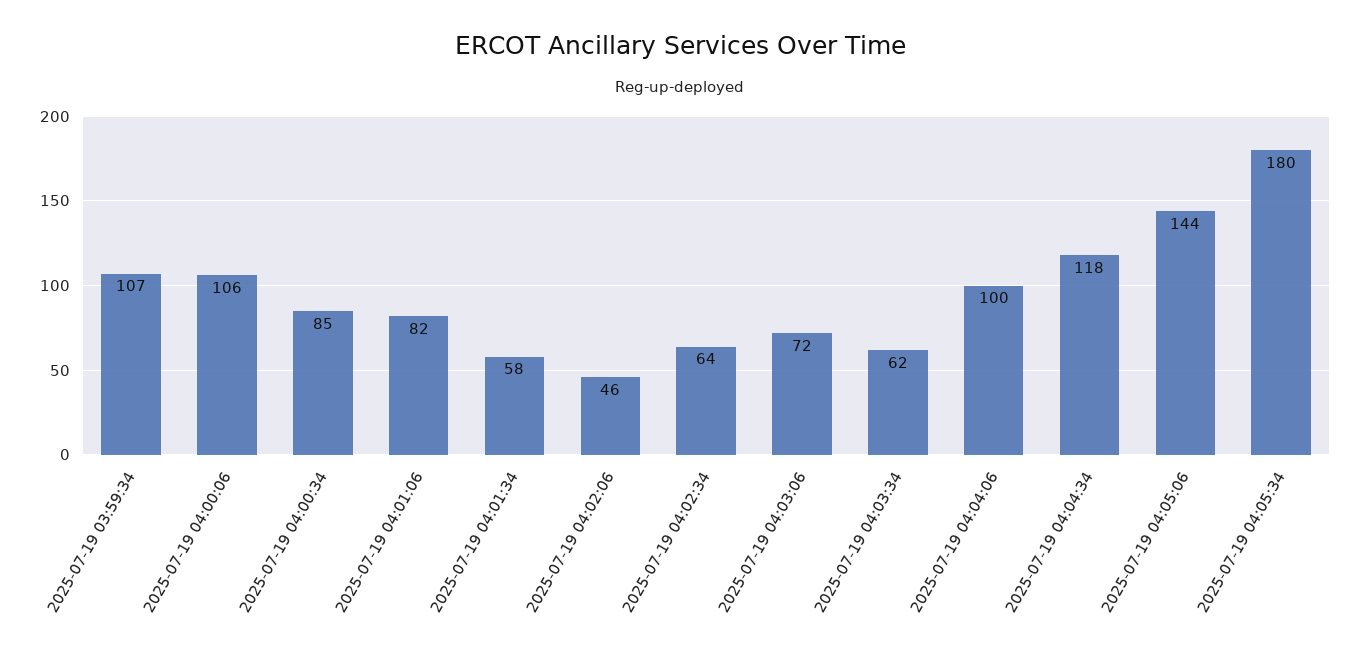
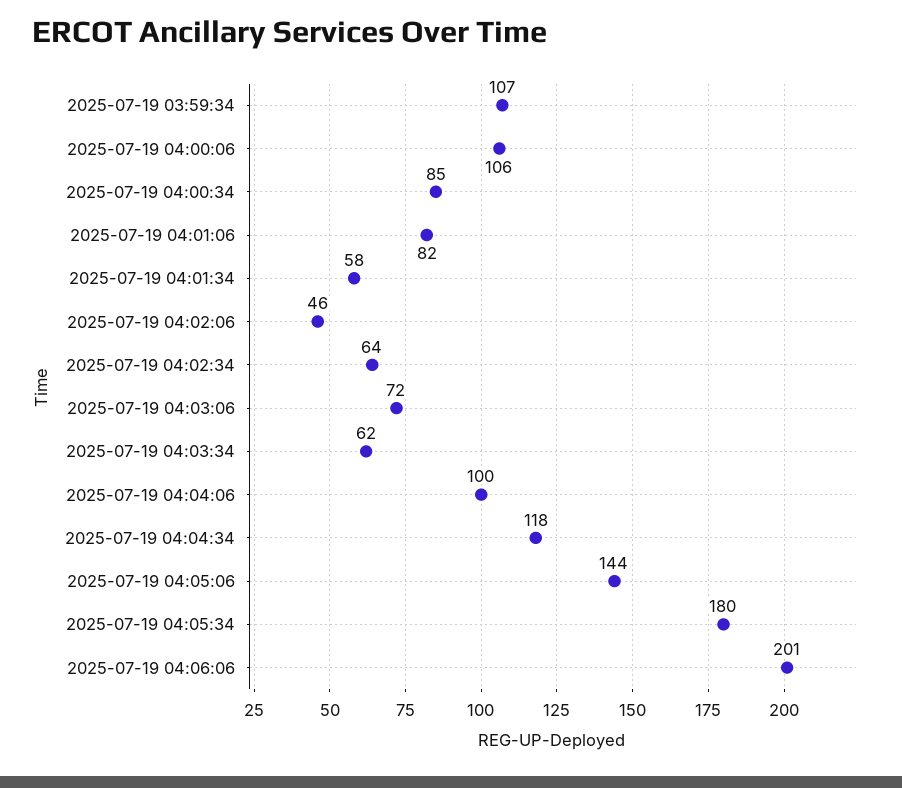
2025-07-19 04:06:06: none -> 201

